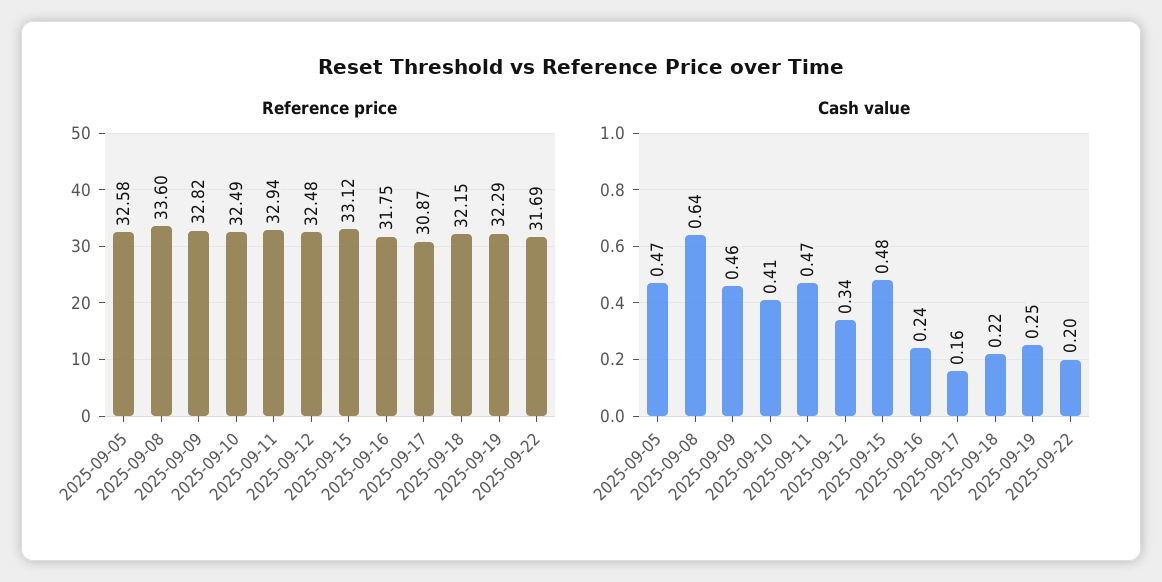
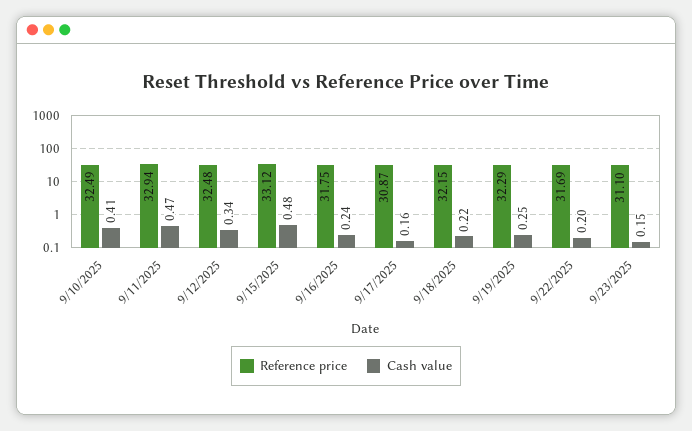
Reference price, 2025-09-05: 32.58 -> none
Reference price, 2025-09-08: 33.6 -> none
Reference price, 2025-09-09: 32.82 -> none
Cash value, 2025-09-05: 0.47 -> none
Cash value, 2025-09-08: 0.64 -> none
Cash value, 2025-09-09: 0.46 -> none
Reference price, 9/23/2025: none -> 31.1
Cash value, 9/23/2025: none -> 0.15

